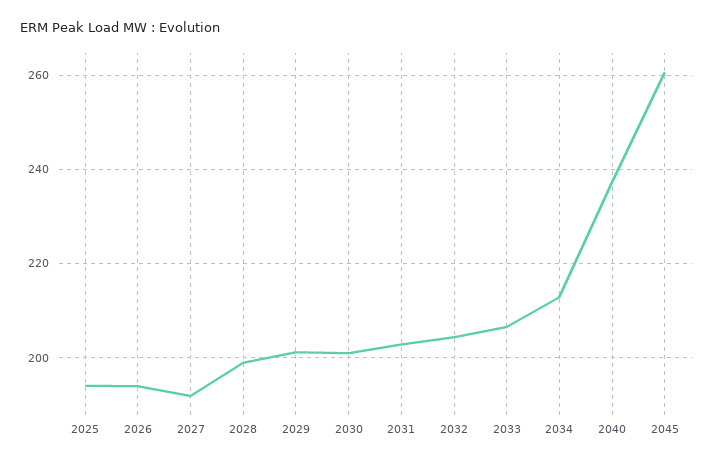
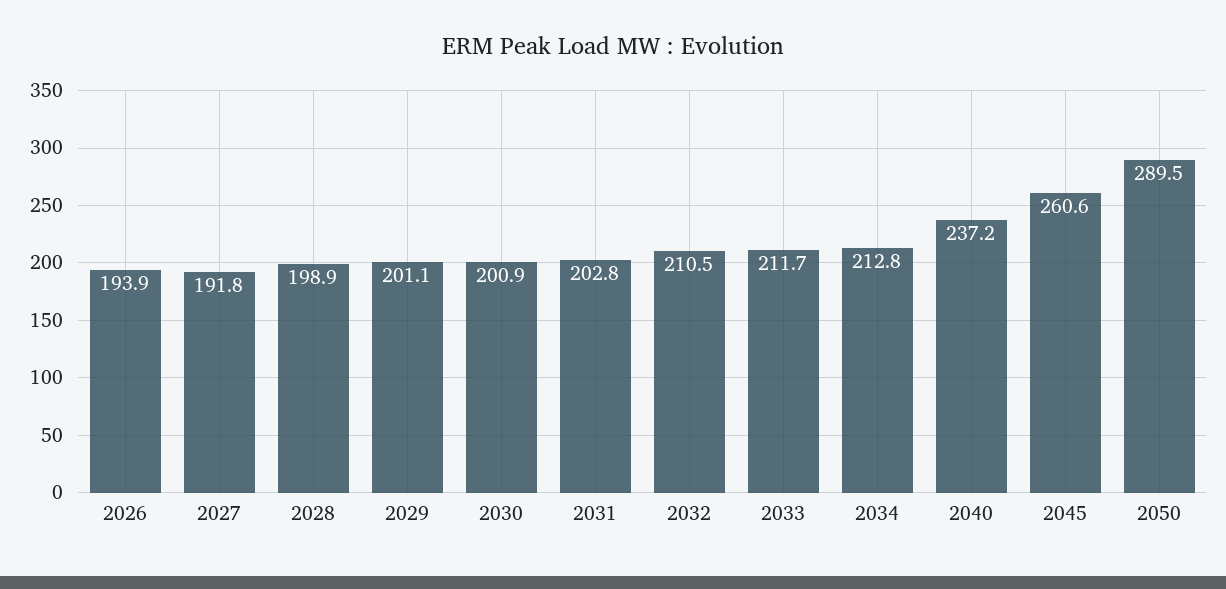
2025: 194 -> none
2032: 204 -> 210.5
2033: 206 -> 211.7
2050: none -> 289.5

